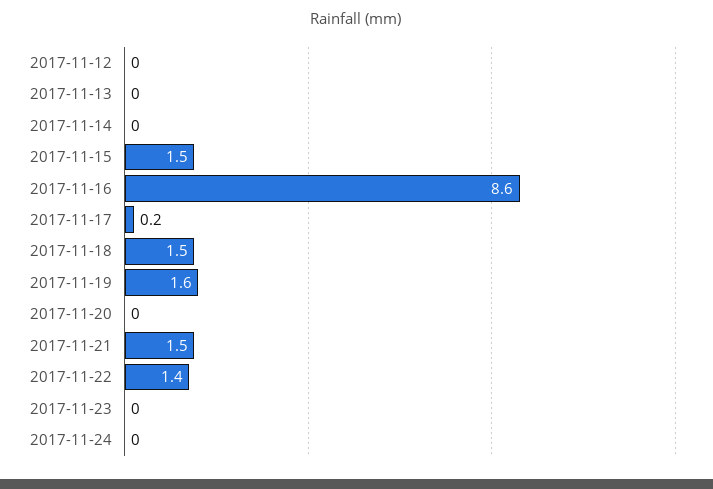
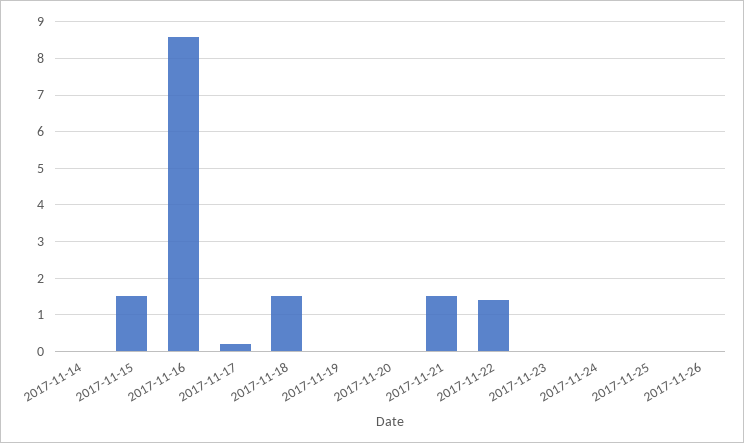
2017-11-12: 0 -> none
2017-11-13: 0 -> none
2017-11-19: 1.6 -> 0
2017-11-25: none -> 0
2017-11-26: none -> 0

